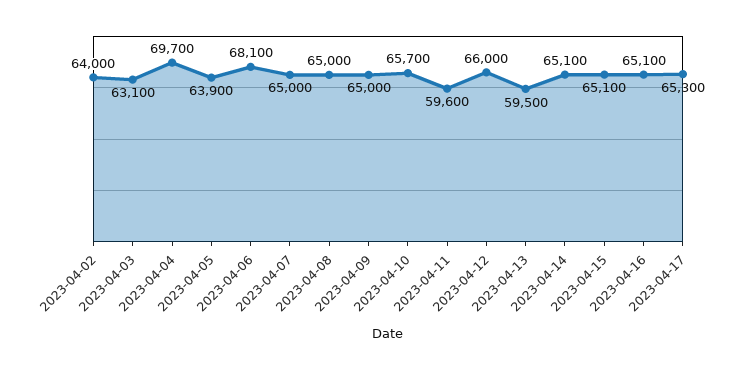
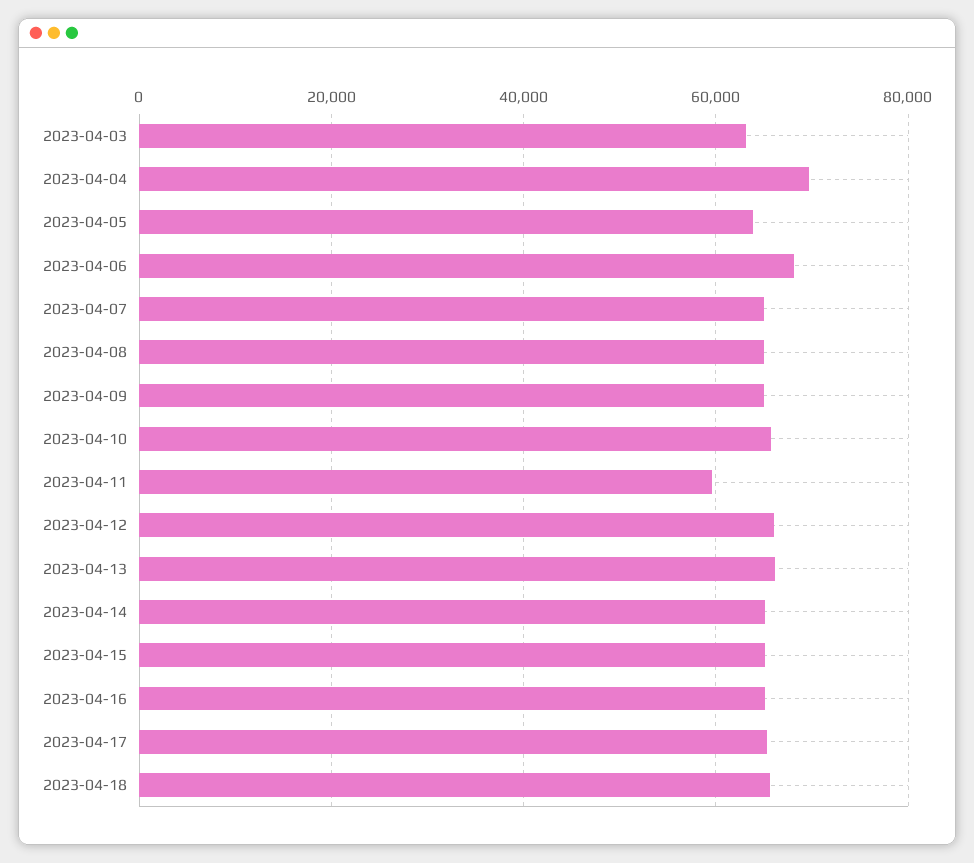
2023-04-02: 64000 -> none
2023-04-13: 59500 -> 66000
2023-04-18: none -> 66000

